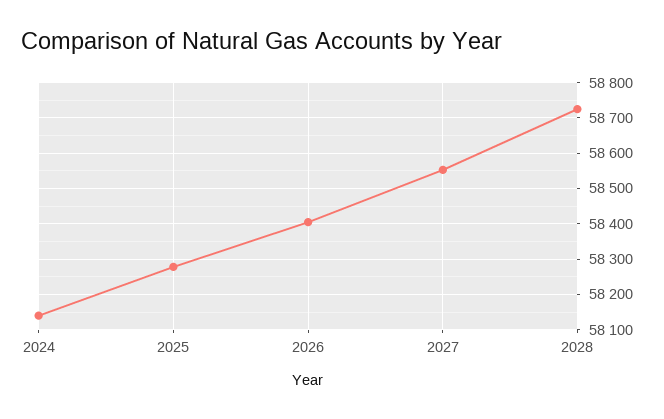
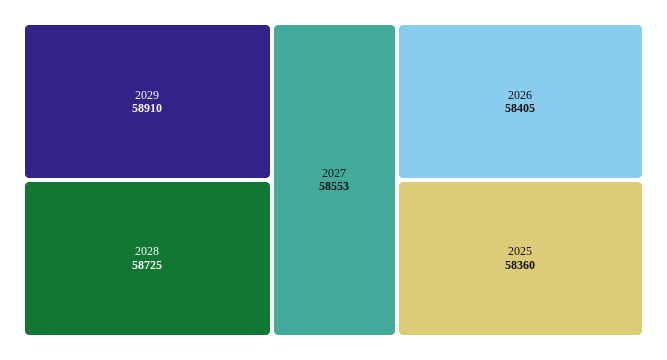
2024: 58140 -> none
2025: 58280 -> 58360
2029: none -> 58910

